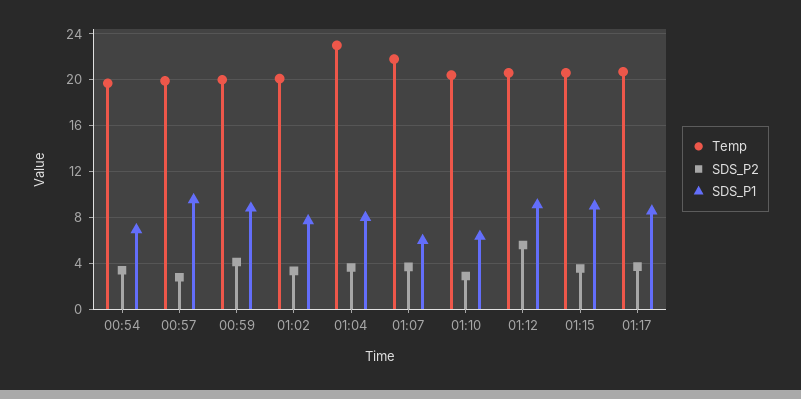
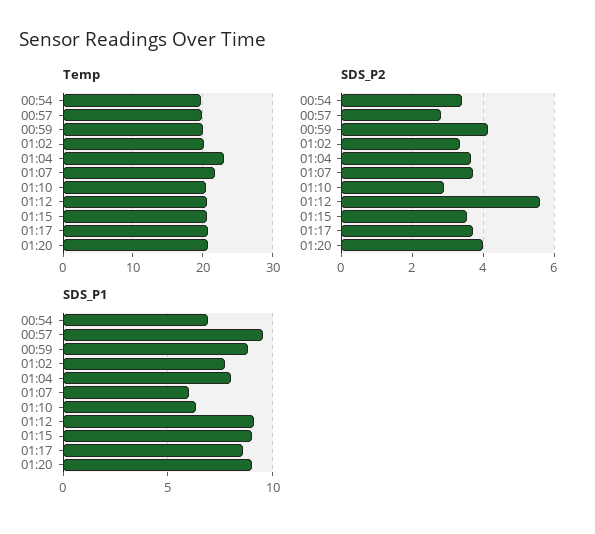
Temp, 01:20: none -> 21
SDS_P2, 01:20: none -> 4
SDS_P1, 01:20: none -> 9

